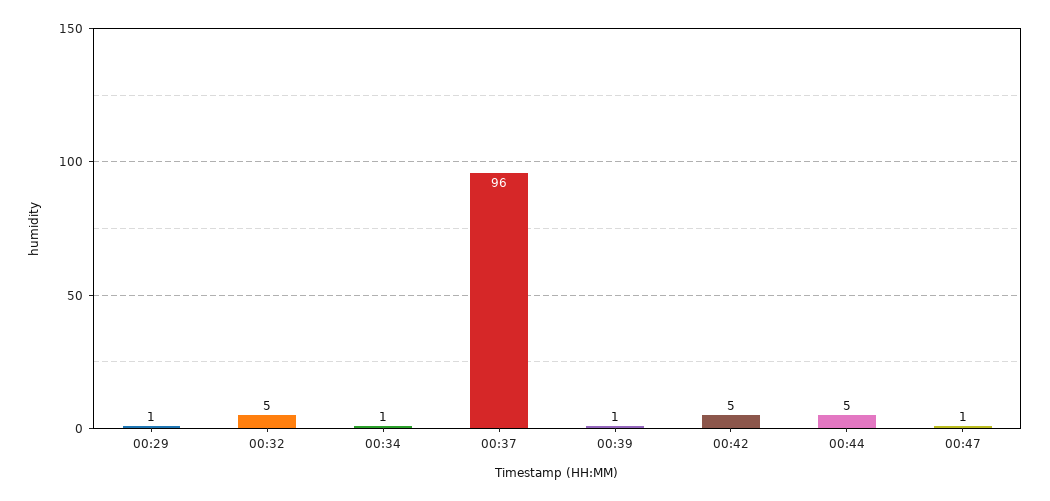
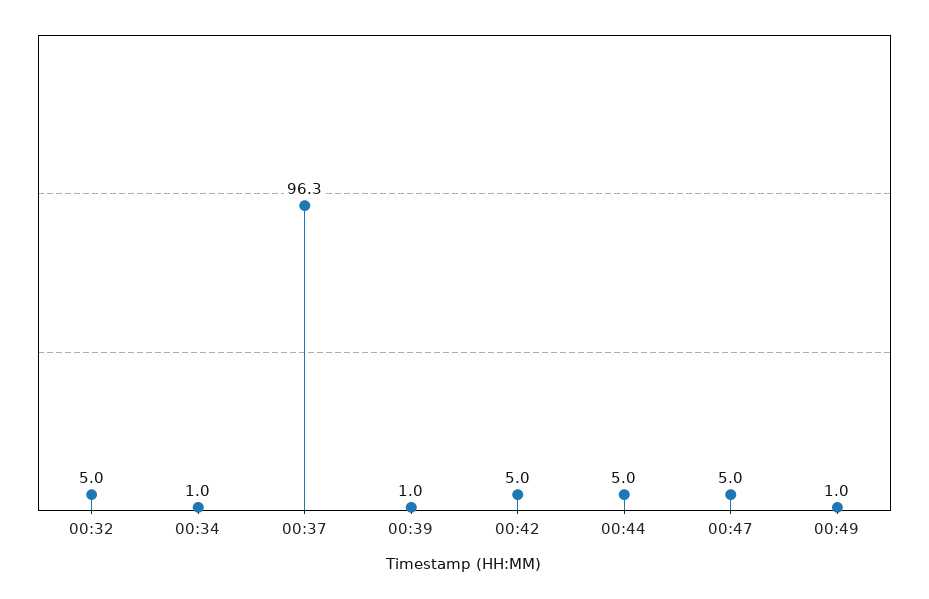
00:29: 1 -> none
00:47: 1 -> 5
00:49: none -> 1

